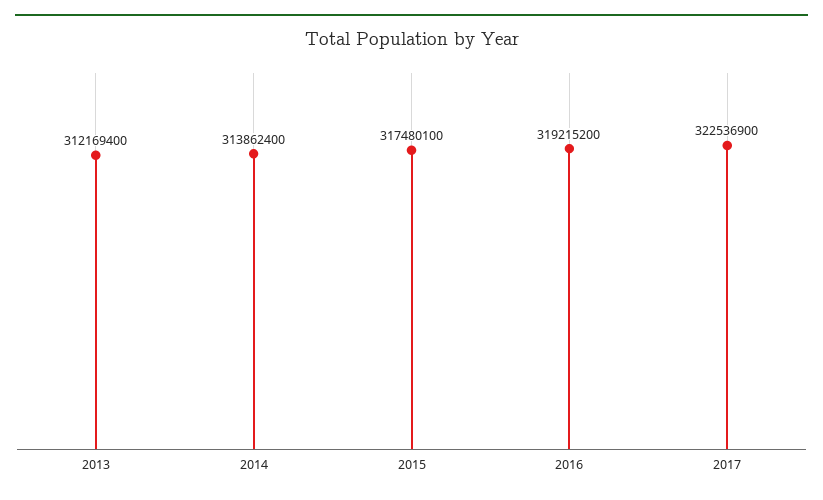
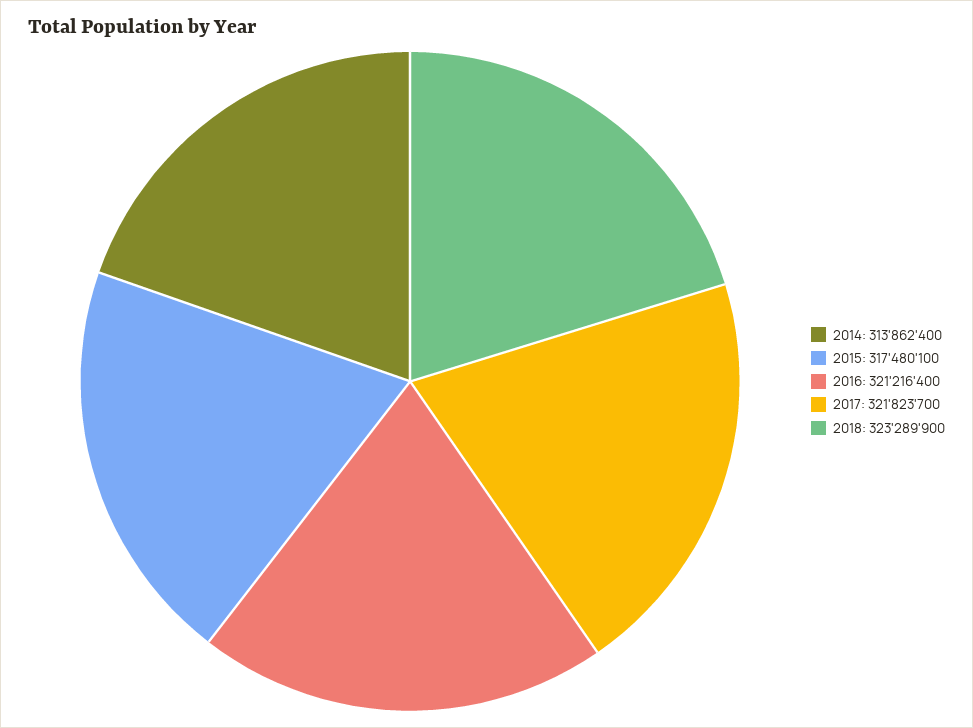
2013: 312169400 -> none
2016: 319215200 -> 321216400
2017: 322536900 -> 321823700
2018: none -> 323289900

